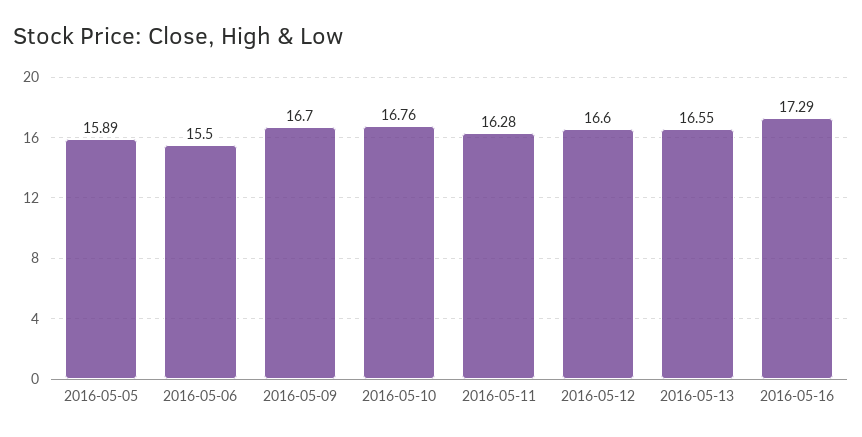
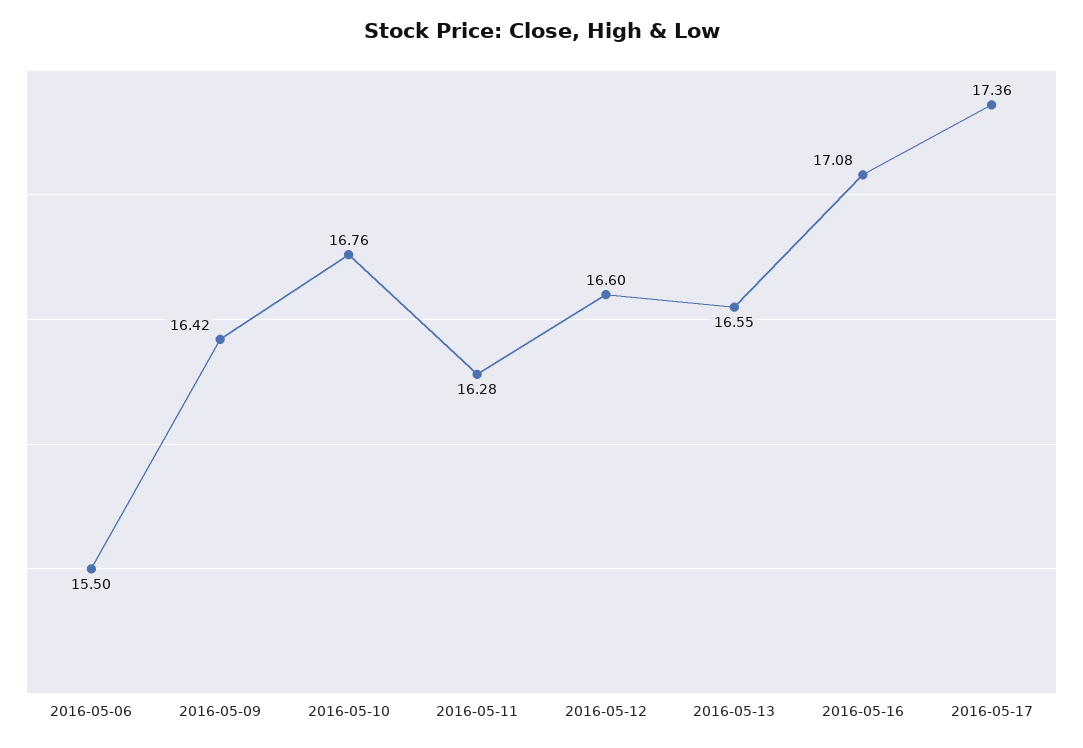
2016-05-05: 15.89 -> none
2016-05-09: 16.7 -> 16.42
2016-05-16: 17.29 -> 17.08
2016-05-17: none -> 17.36

